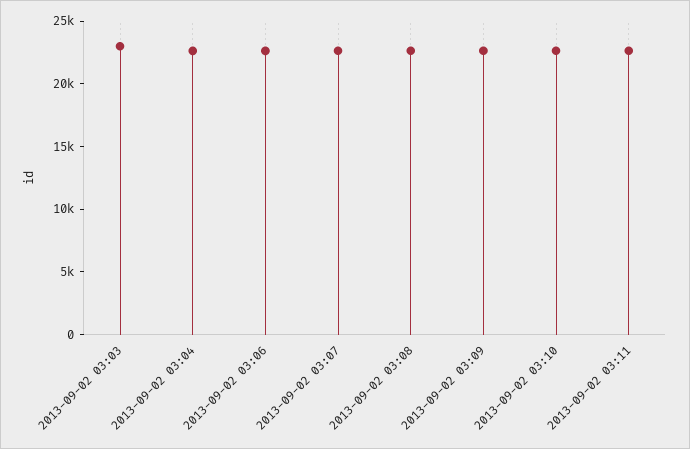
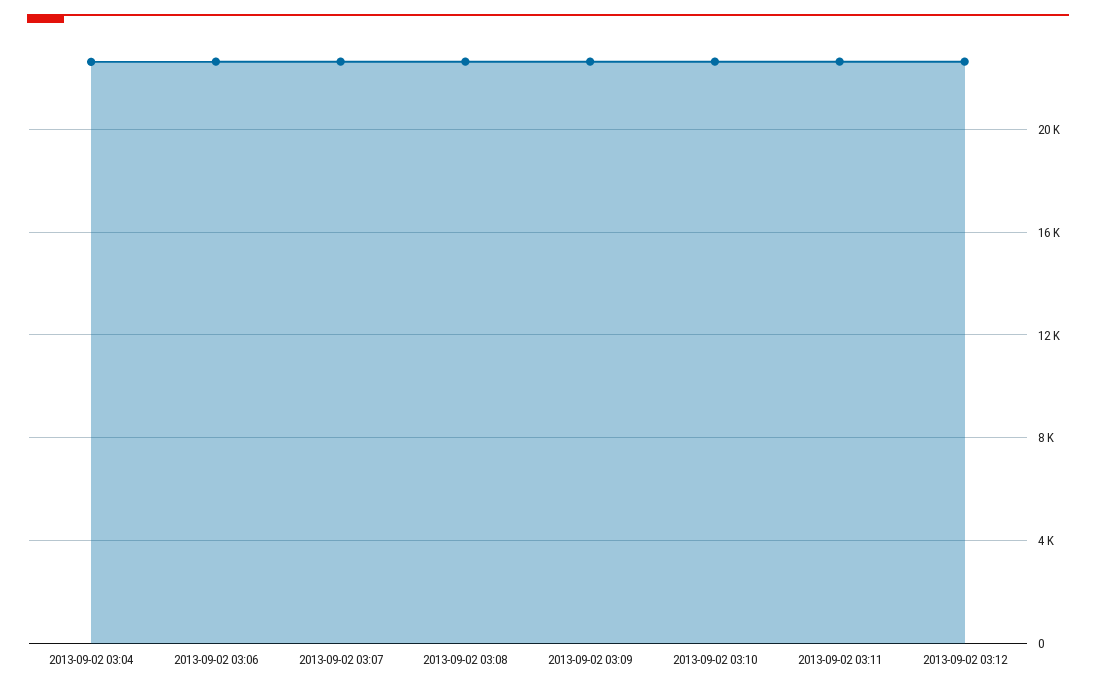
2013-09-02 03:03: 23000 -> none
2013-09-02 03:12: none -> 22500

